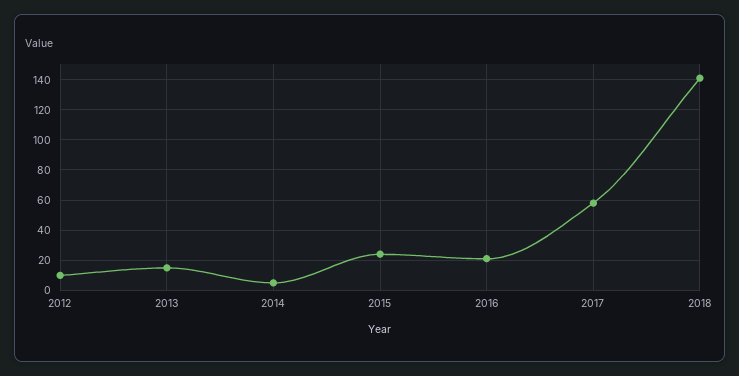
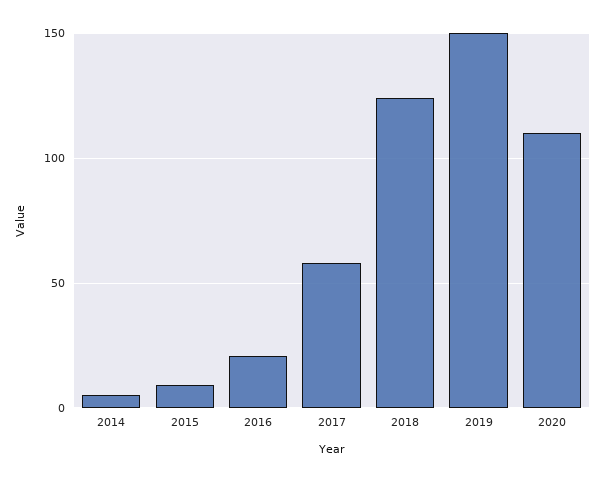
2012: 10 -> none
2013: 15 -> none
2015: 25 -> 10
2018: 140 -> 125
2019: none -> 150
2020: none -> 110

